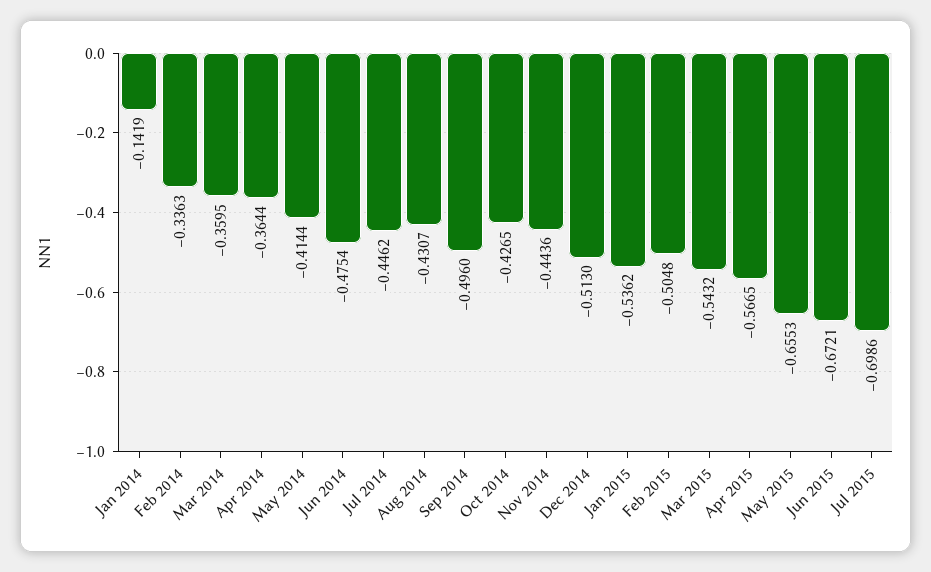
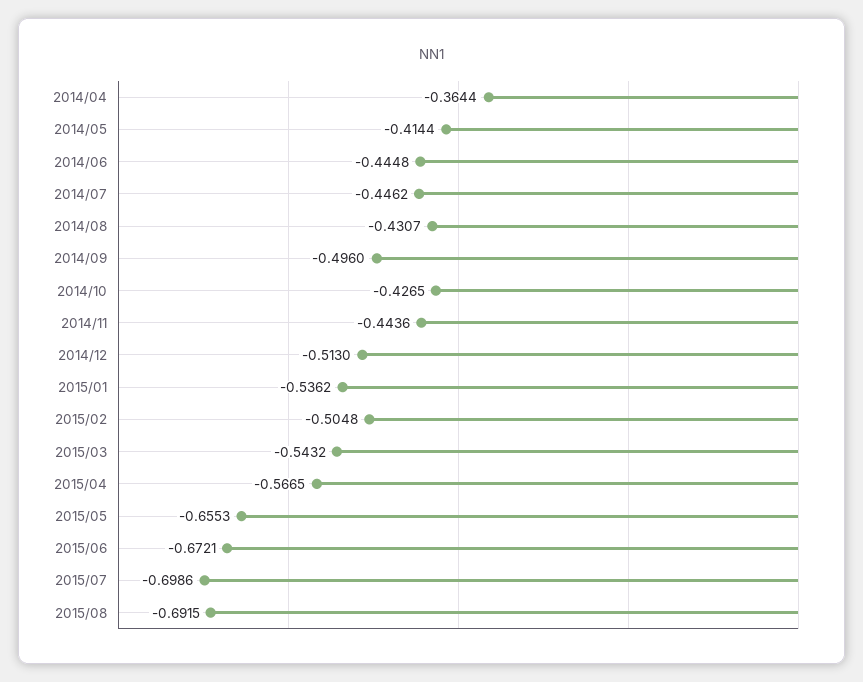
Jan 2014: -0.1419 -> none
Feb 2014: -0.3363 -> none
Mar 2014: -0.3595 -> none
Jun 2014: -0.4754 -> -0.4448
2015/08: none -> -0.6915

